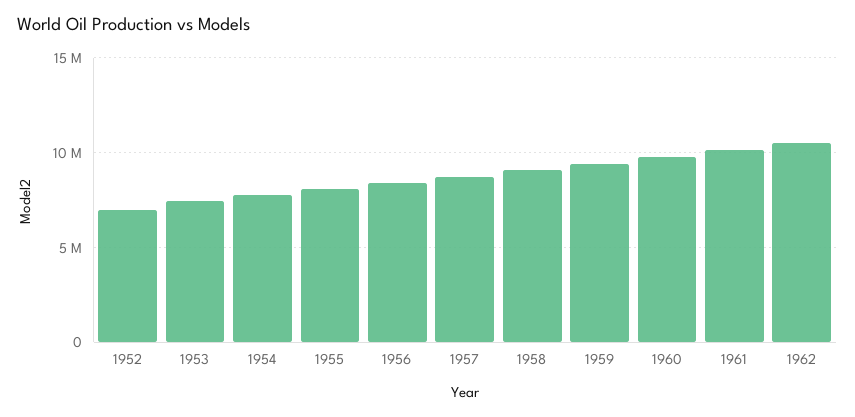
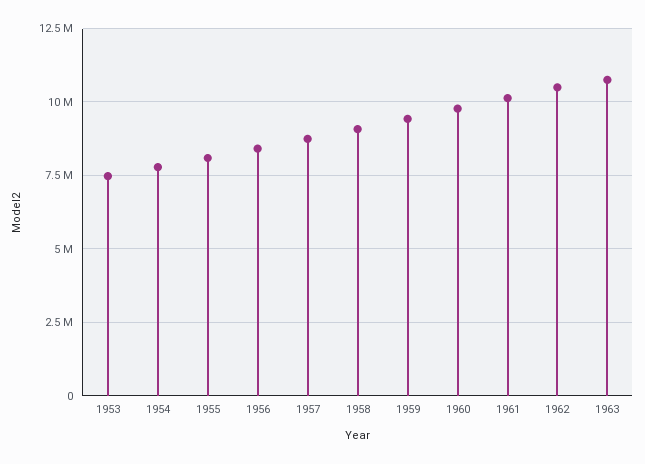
1952: 7000000 -> none
1963: none -> 10750000

